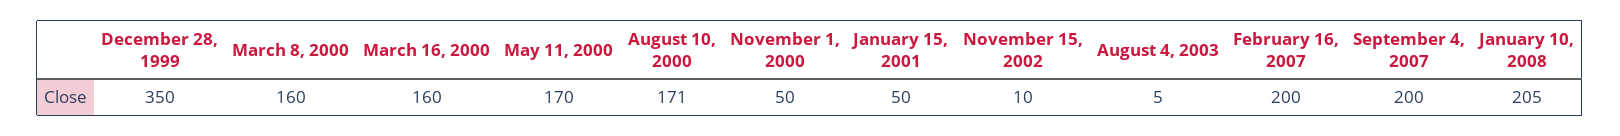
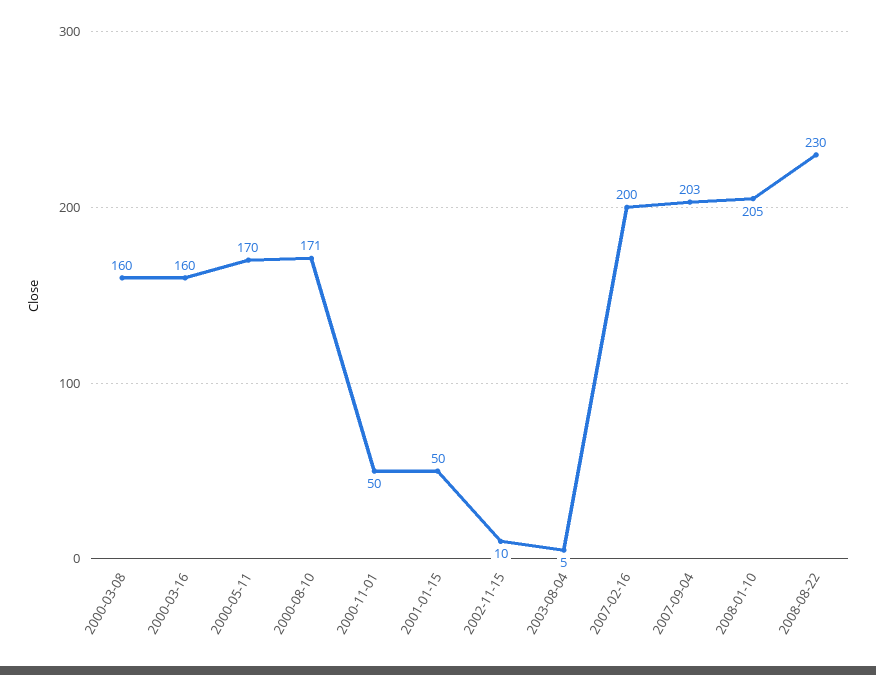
December 28, 1999: 350 -> none
September 4, 2007: 200 -> 203
2008-08-22: none -> 230

